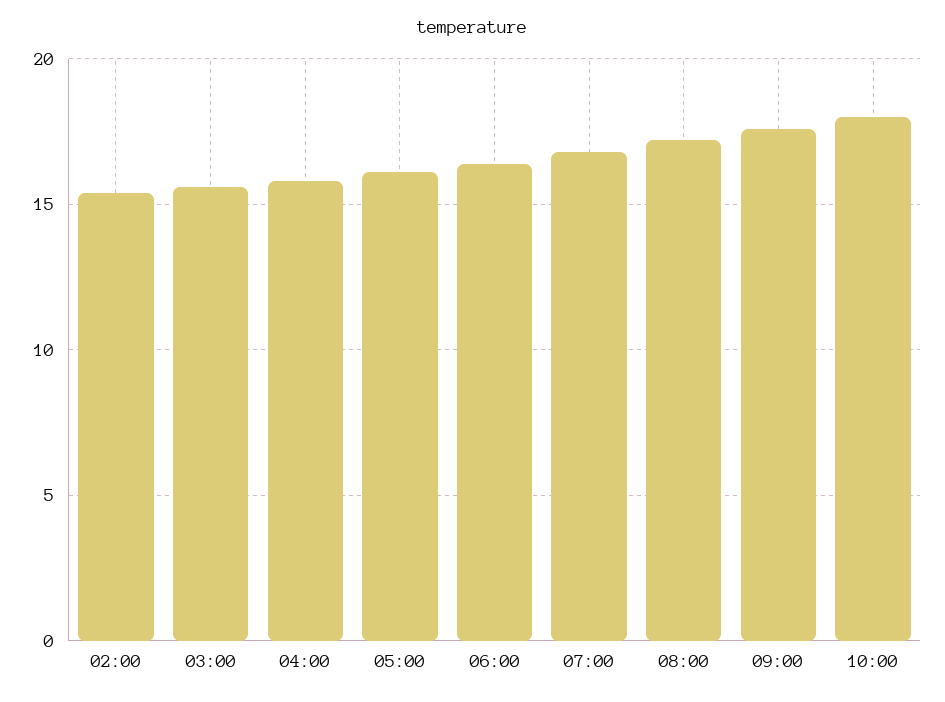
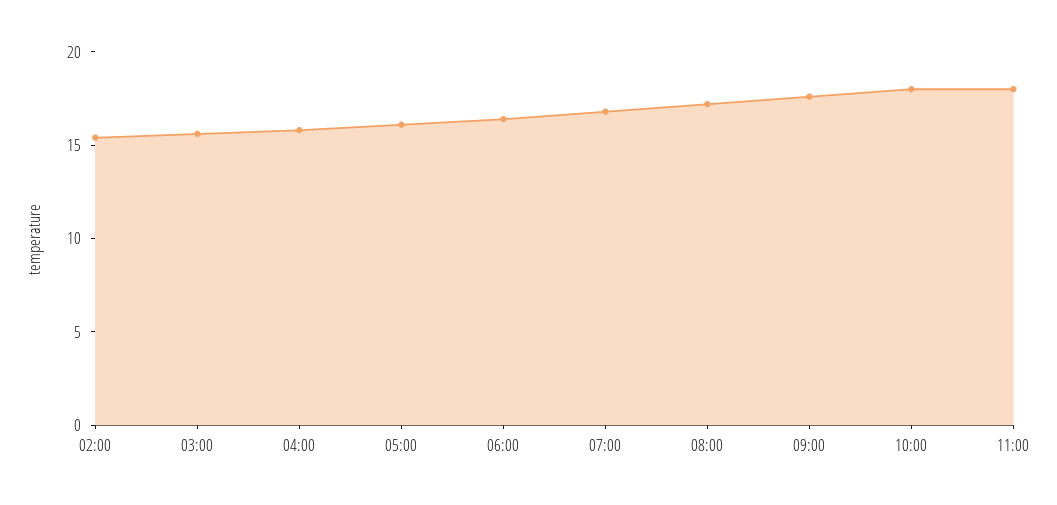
11:00: none -> 18

